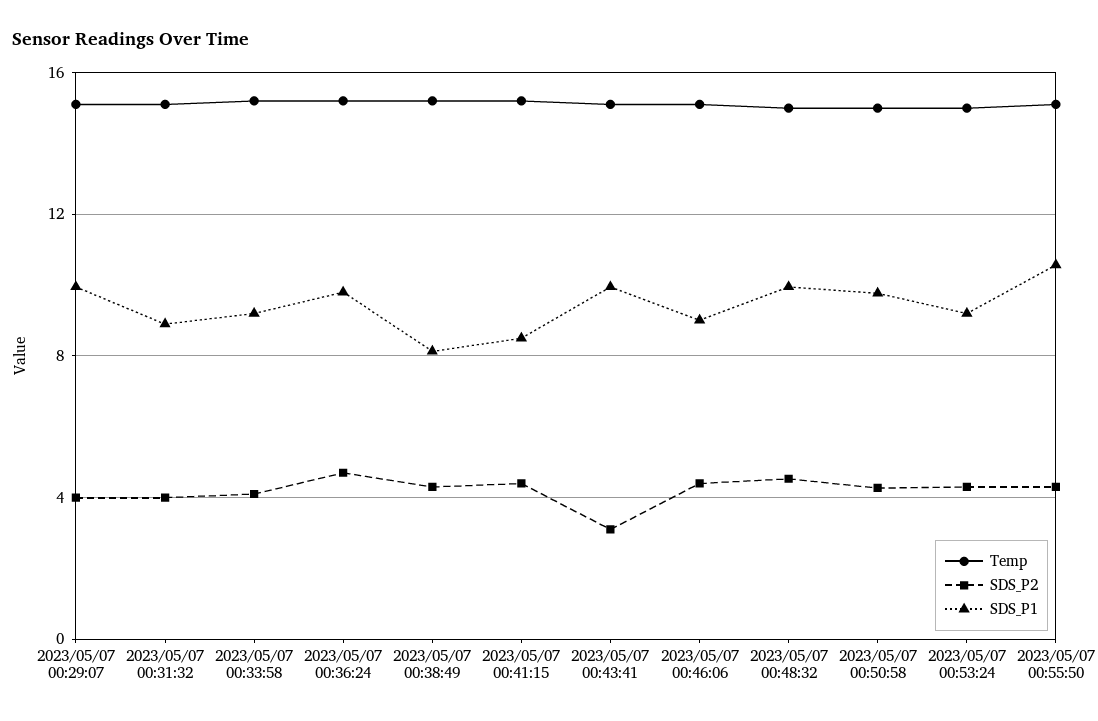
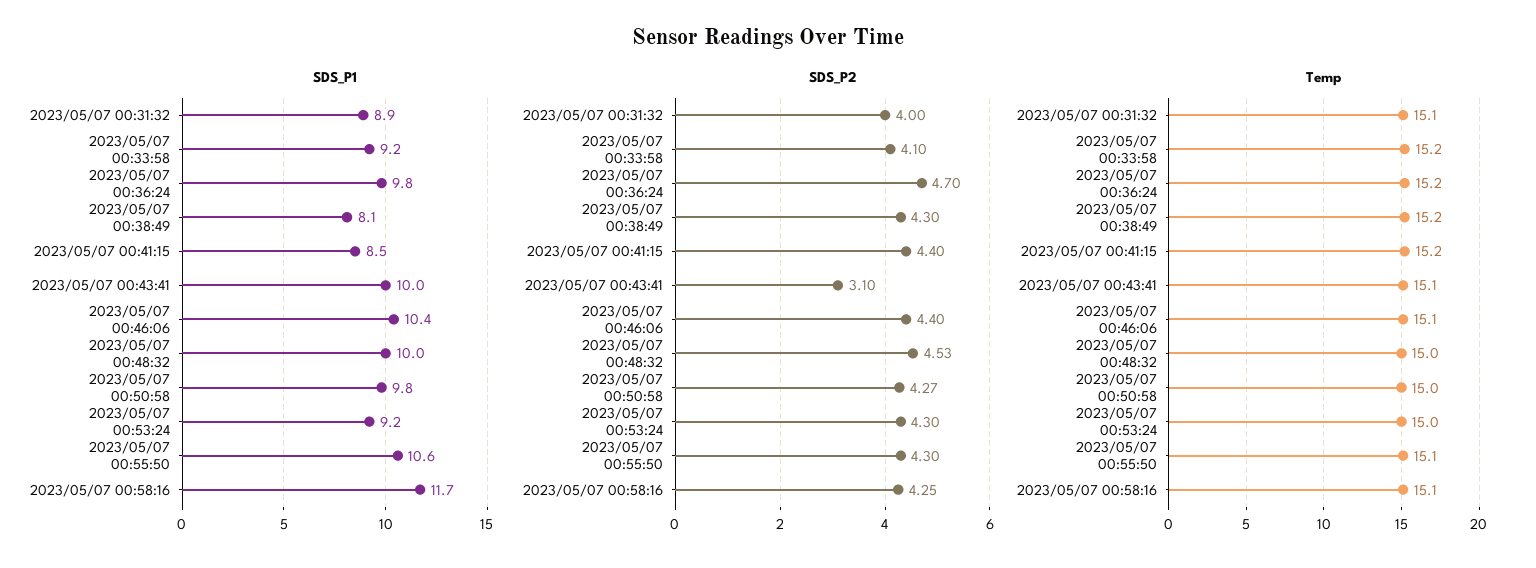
Temp, 2023/05/07 00:29:07: 15 -> none
SDS_P2, 2023/05/07 00:29:07: 4 -> none
SDS_P1, 2023/05/07 00:29:07: 10 -> none
SDS_P1, 2023/05/07 00:46:06: 9 -> 10.4
SDS_P1, 2023/05/07 00:58:16: none -> 11.7
SDS_P2, 2023/05/07 00:58:16: none -> 4.25
Temp, 2023/05/07 00:58:16: none -> 15.1

